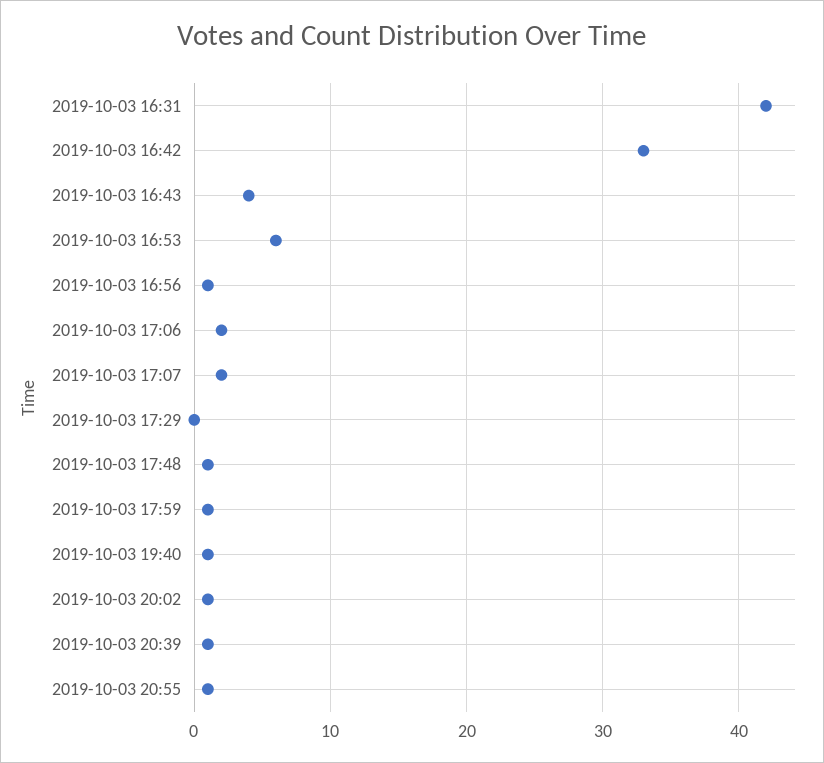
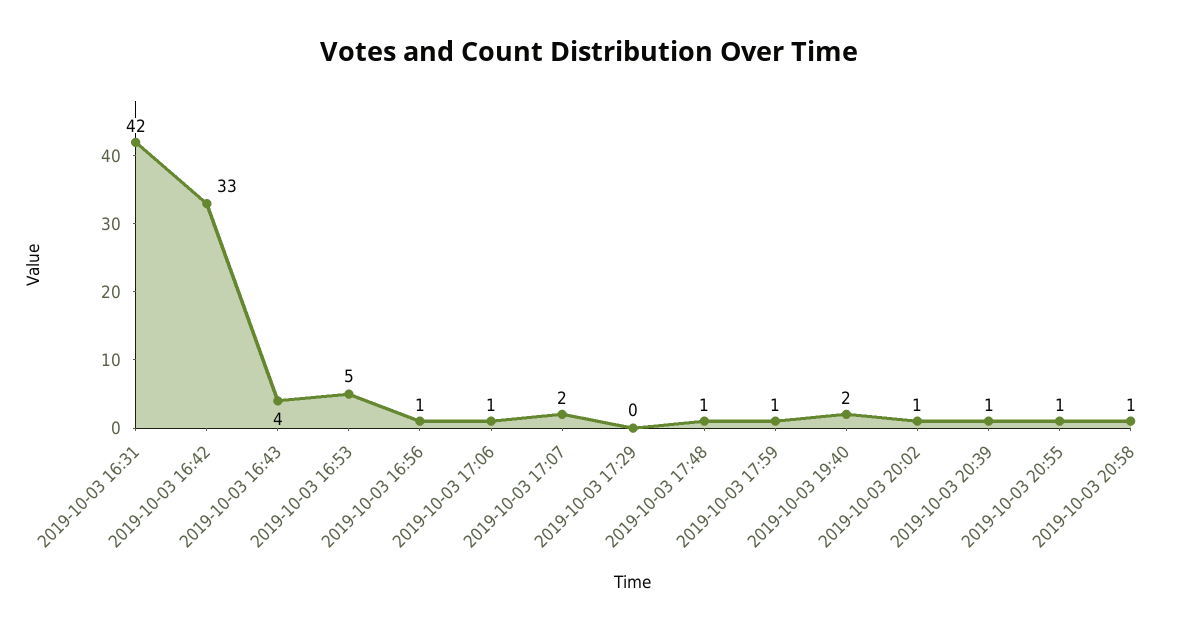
2019-10-03 16:53: 6 -> 5
2019-10-03 17:06: 2 -> 1
2019-10-03 19:40: 1 -> 2
2019-10-03 20:58: none -> 1

